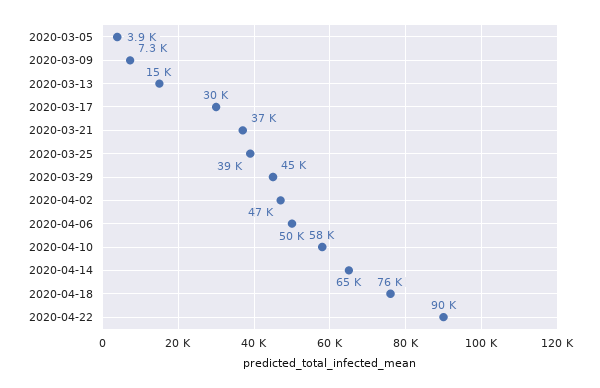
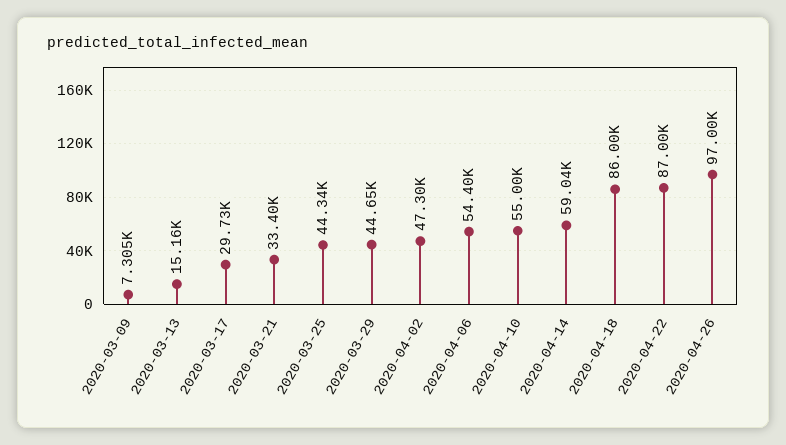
2020-03-05: 3900 -> none
2020-03-21: 37000 -> 33400
2020-03-25: 39000 -> 44340
2020-04-06: 50000 -> 54400
2020-04-10: 58000 -> 55000
2020-04-14: 65000 -> 59040
2020-04-18: 76000 -> 86000
2020-04-22: 90000 -> 87000
2020-04-26: none -> 97000

